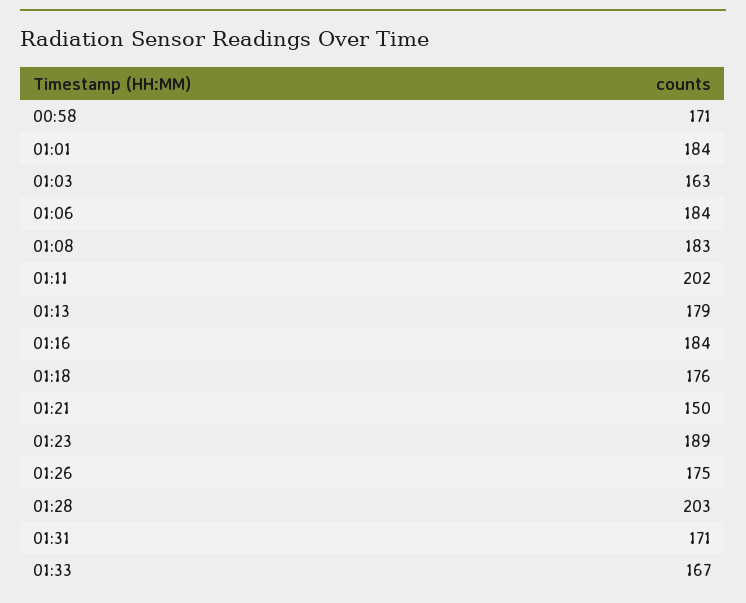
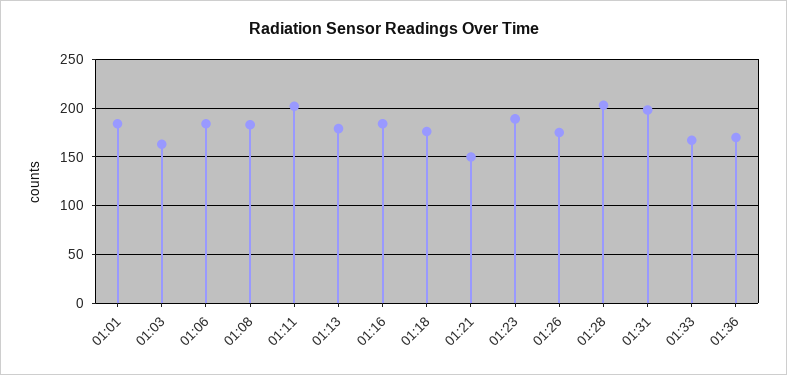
00:58: 171 -> none
01:31: 171 -> 200
01:36: none -> 170

